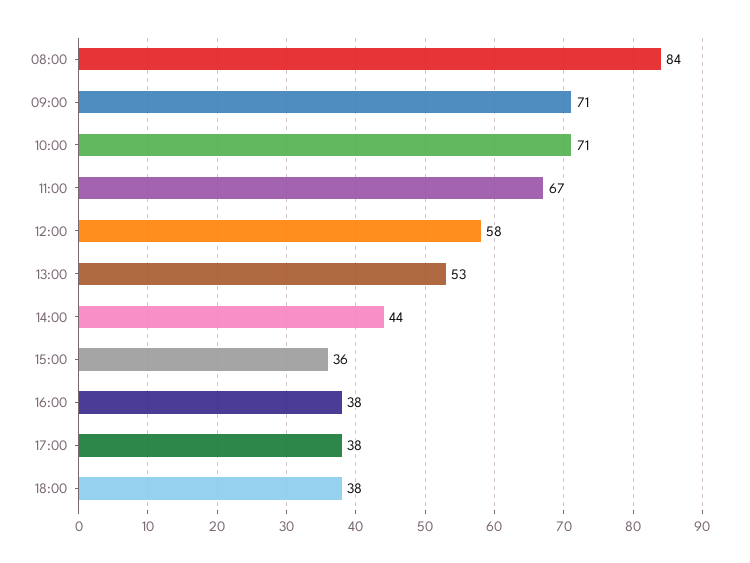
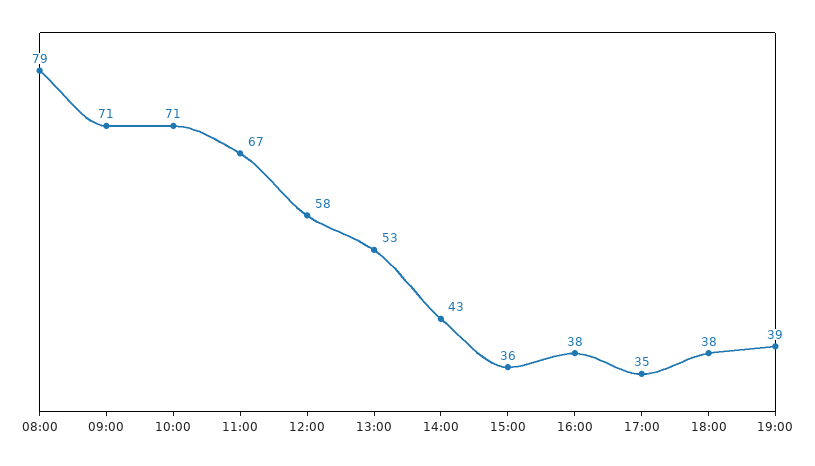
08:00: 84 -> 79
14:00: 44 -> 43
17:00: 38 -> 35
19:00: none -> 39

